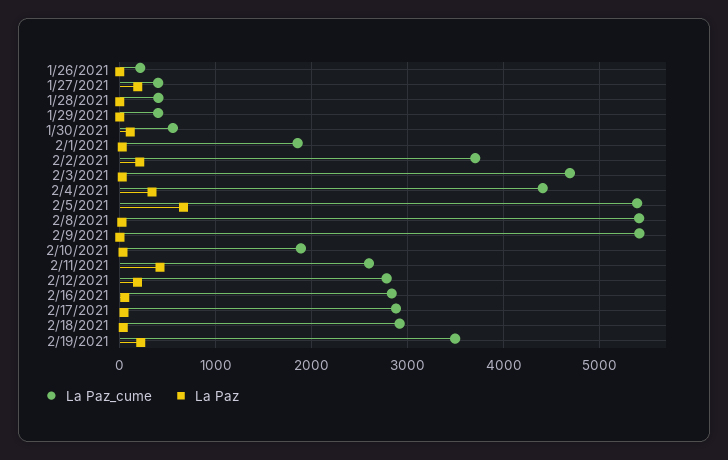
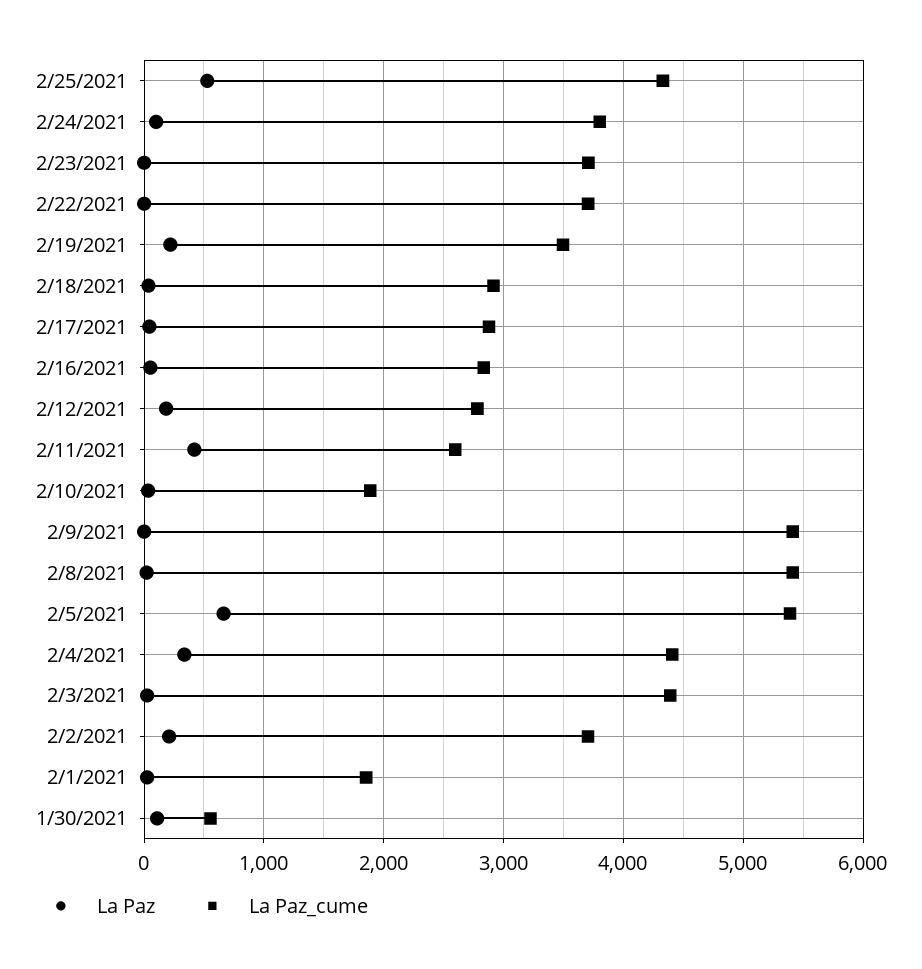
La Paz_cume, 1/26/2021: 200 -> none
La Paz, 1/26/2021: 0 -> none
La Paz_cume, 1/27/2021: 400 -> none
La Paz, 1/27/2021: 200 -> none
La Paz_cume, 1/28/2021: 400 -> none
La Paz, 1/28/2021: 0 -> none
La Paz_cume, 1/29/2021: 400 -> none
La Paz, 1/29/2021: 0 -> none
La Paz_cume, 2/3/2021: 4700 -> 4400
La Paz, 2/25/2021: none -> 500
La Paz_cume, 2/25/2021: none -> 4300
La Paz, 2/24/2021: none -> 100
La Paz_cume, 2/24/2021: none -> 3800
La Paz, 2/23/2021: none -> 0
La Paz_cume, 2/23/2021: none -> 3700
La Paz, 2/22/2021: none -> 0
La Paz_cume, 2/22/2021: none -> 3700

